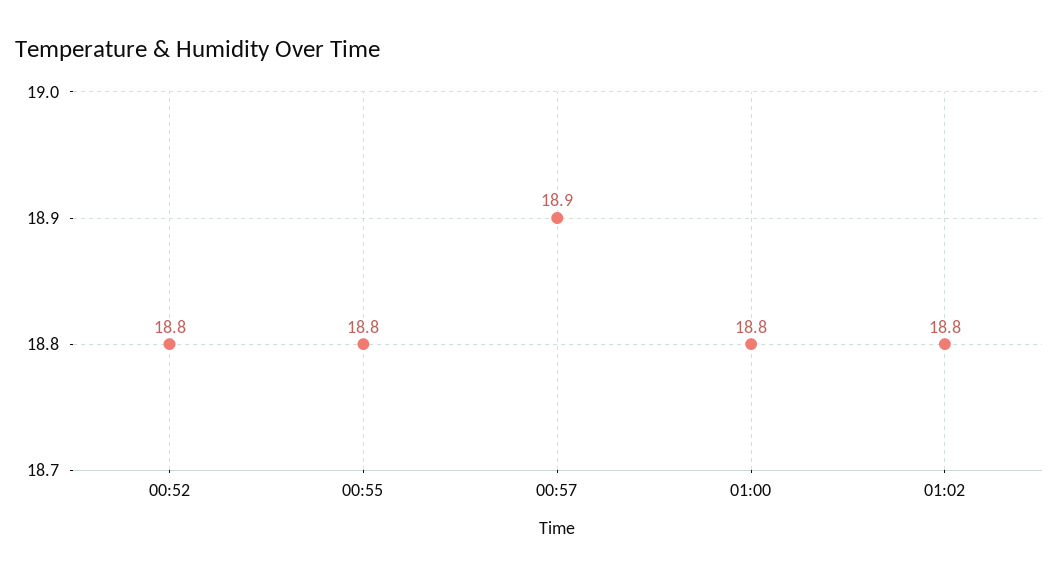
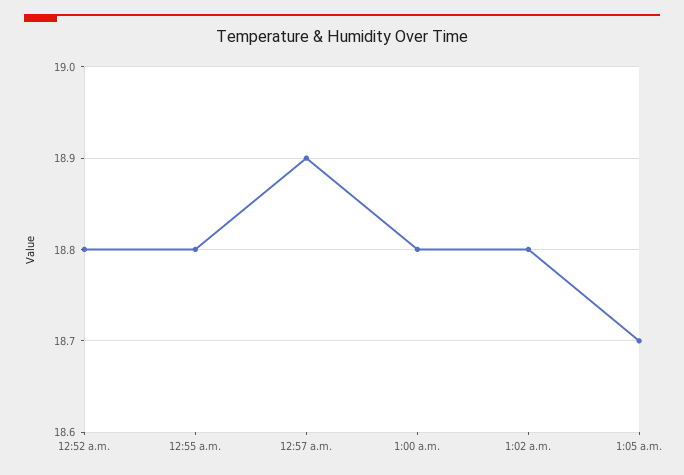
1:05 a.m.: none -> 18.7

